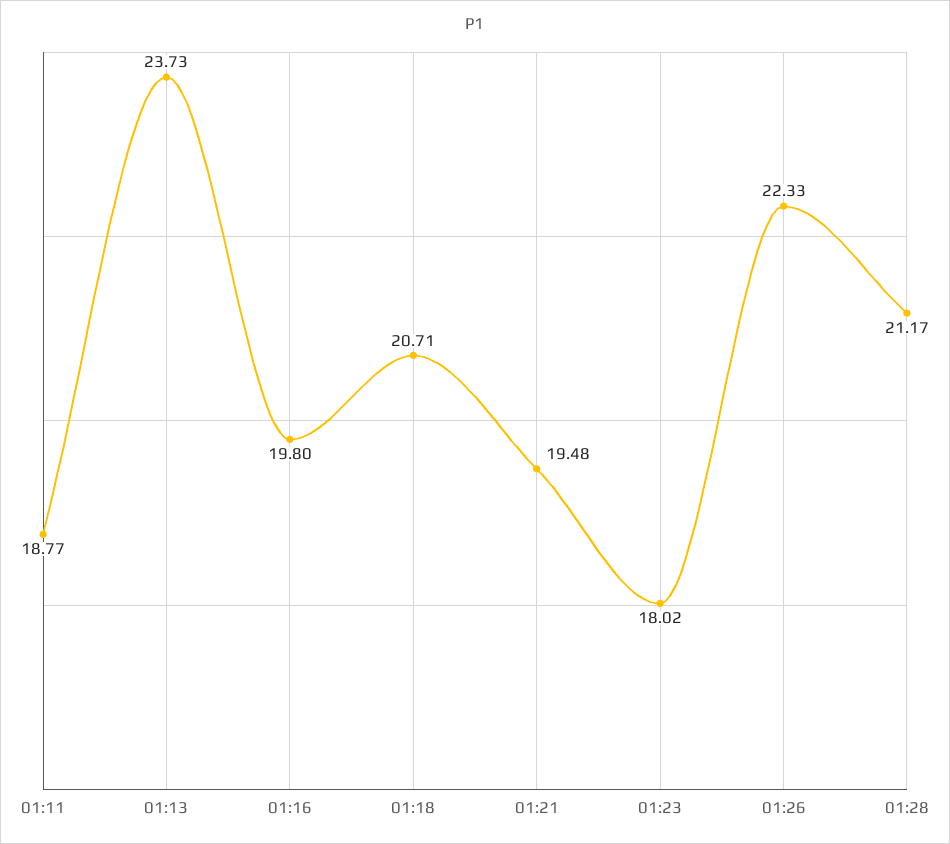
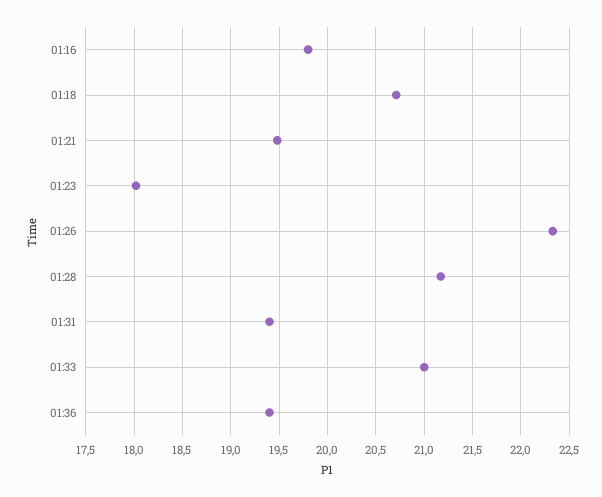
01:11: 18.77 -> none
01:13: 23.73 -> none
01:31: none -> 19.4
01:33: none -> 21
01:36: none -> 19.4

